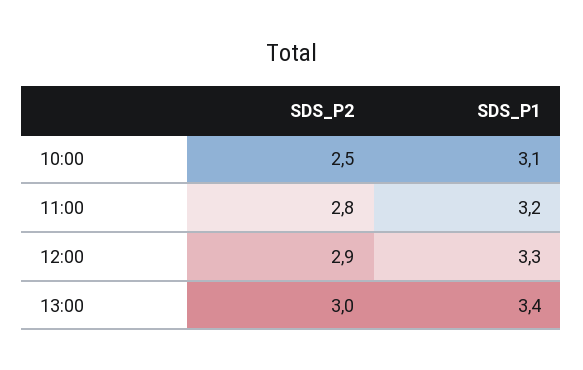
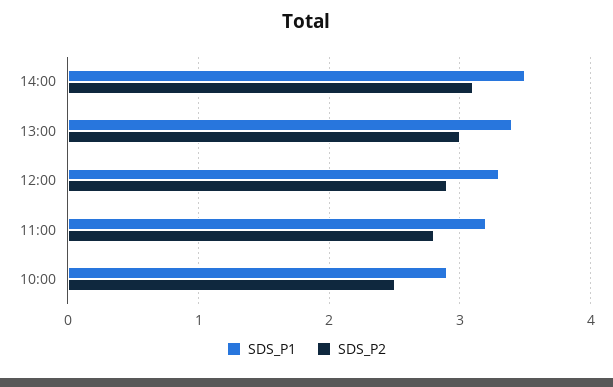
SDS_P1, 10:00: 3.1 -> 2.9
SDS_P1, 14:00: none -> 3.5
SDS_P2, 14:00: none -> 3.1

